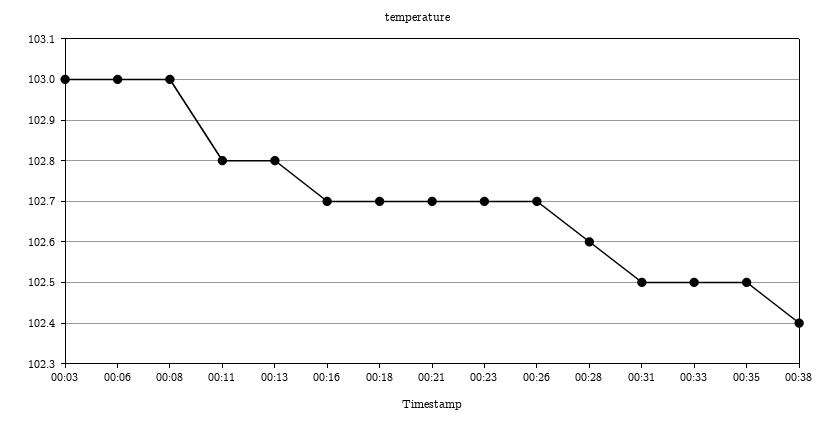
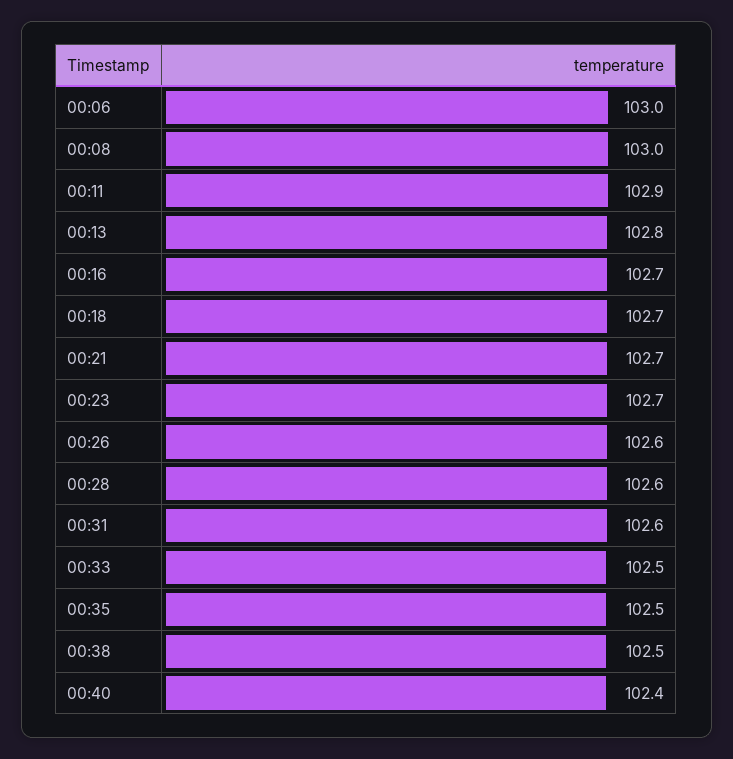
00:03: 103 -> none
00:11: 102.8 -> 102.9
00:26: 102.7 -> 102.6
00:31: 102.5 -> 102.6
00:38: 102.4 -> 102.5
00:40: none -> 102.4

